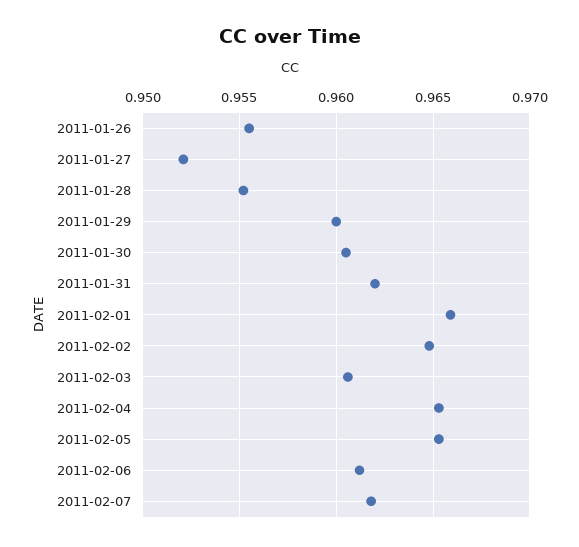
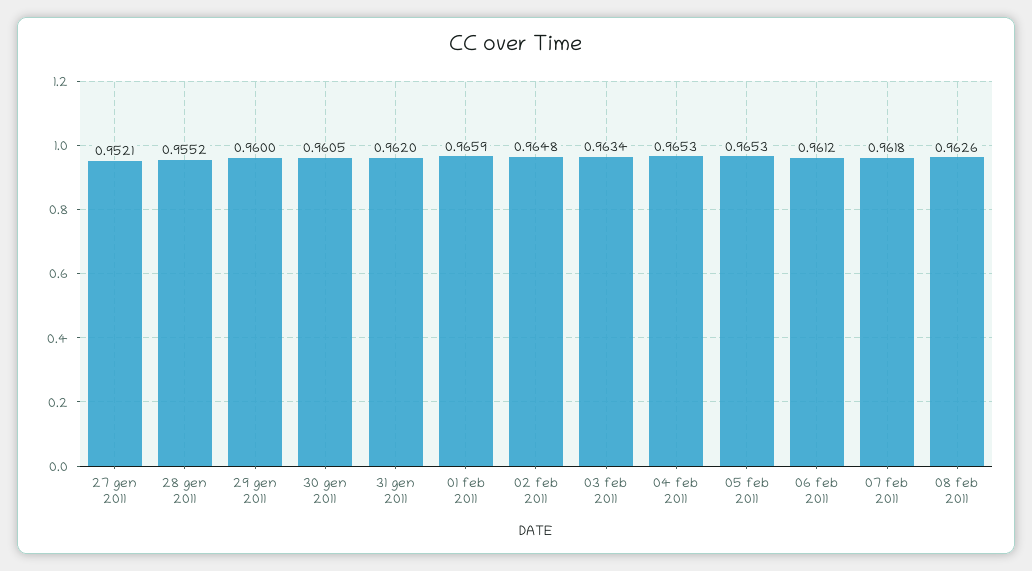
2011-01-26: 0.9555 -> none
2011-02-03: 0.9605 -> 0.9634
08 feb 2011: none -> 0.9626

